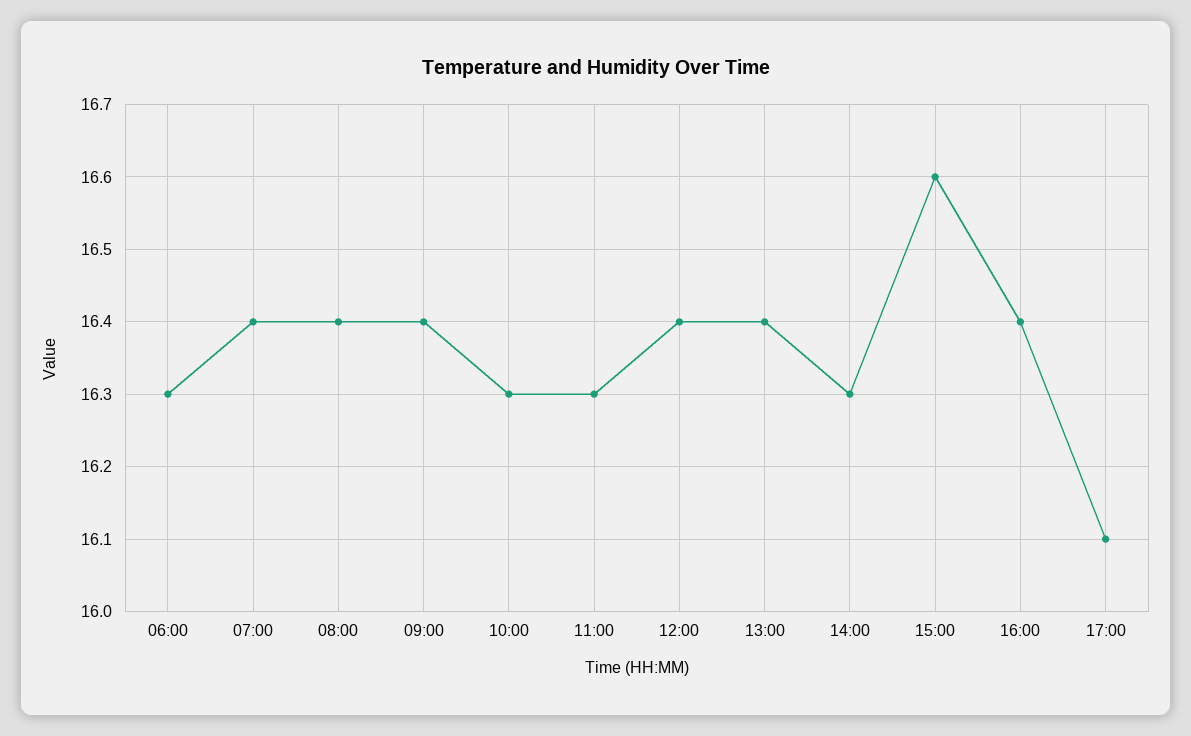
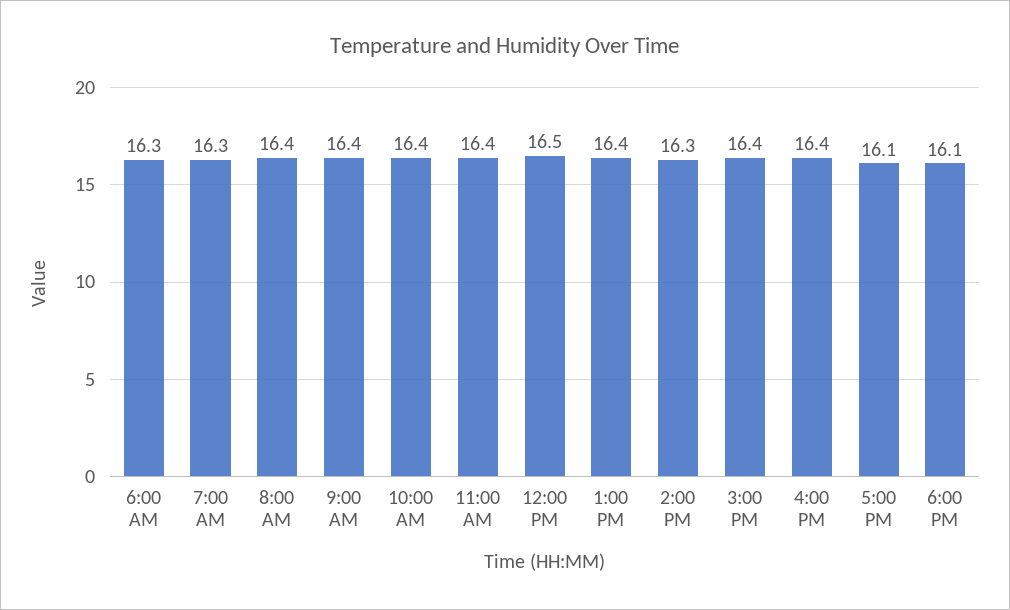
07:00: 16.4 -> 16.3
10:00: 16.3 -> 16.4
11:00: 16.3 -> 16.4
12:00: 16.4 -> 16.5
15:00: 16.6 -> 16.4
6:00 PM: none -> 16.1

